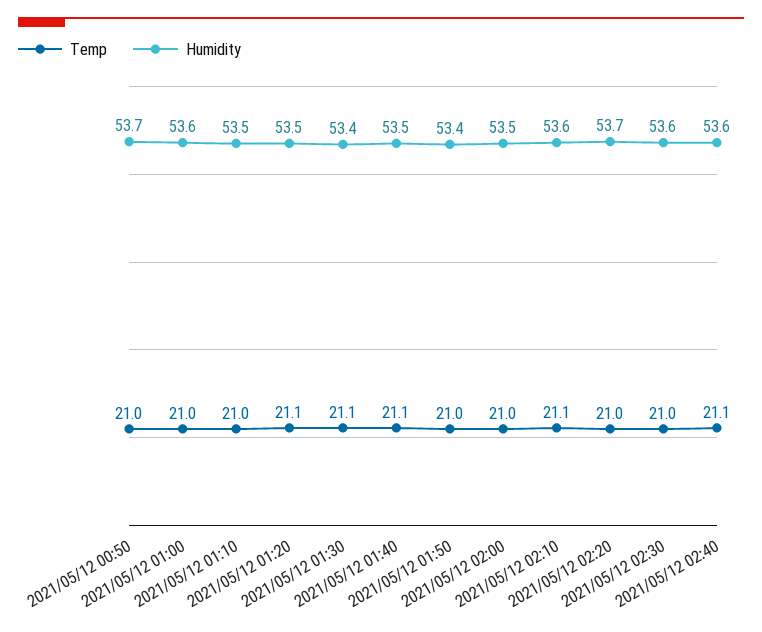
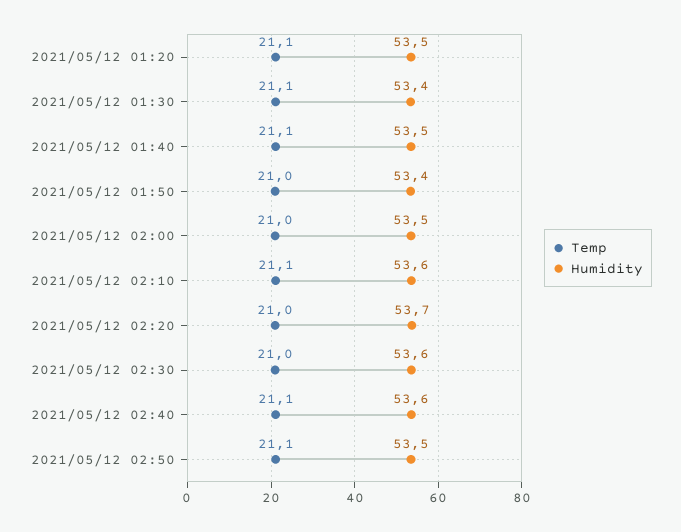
Temp, 2021/05/12 00:50: 21 -> none
Humidity, 2021/05/12 00:50: 53.7 -> none
Temp, 2021/05/12 01:00: 21 -> none
Humidity, 2021/05/12 01:00: 53.6 -> none
Temp, 2021/05/12 01:10: 21 -> none
Humidity, 2021/05/12 01:10: 53.5 -> none
Temp, 2021/05/12 02:50: none -> 21.1
Humidity, 2021/05/12 02:50: none -> 53.5

